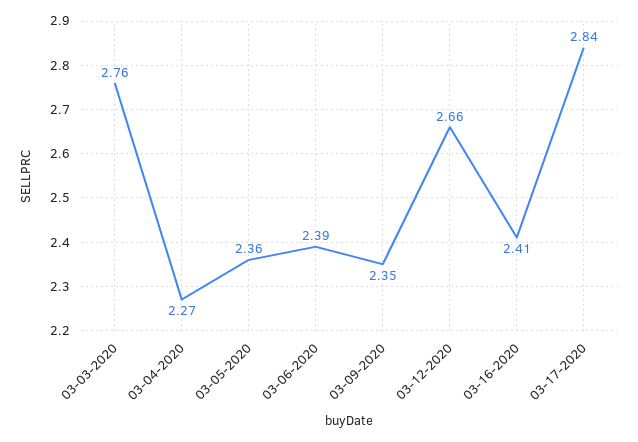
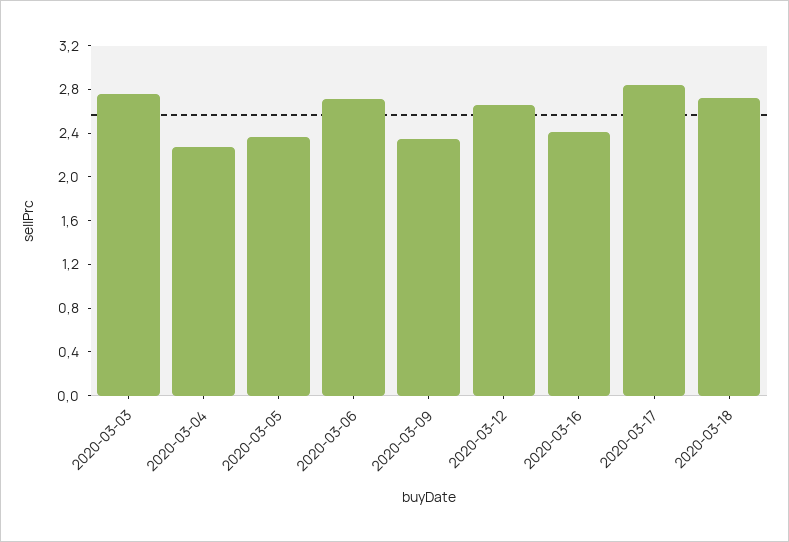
03-06-2020: 2.39 -> 2.7
2020-03-18: none -> 2.7

